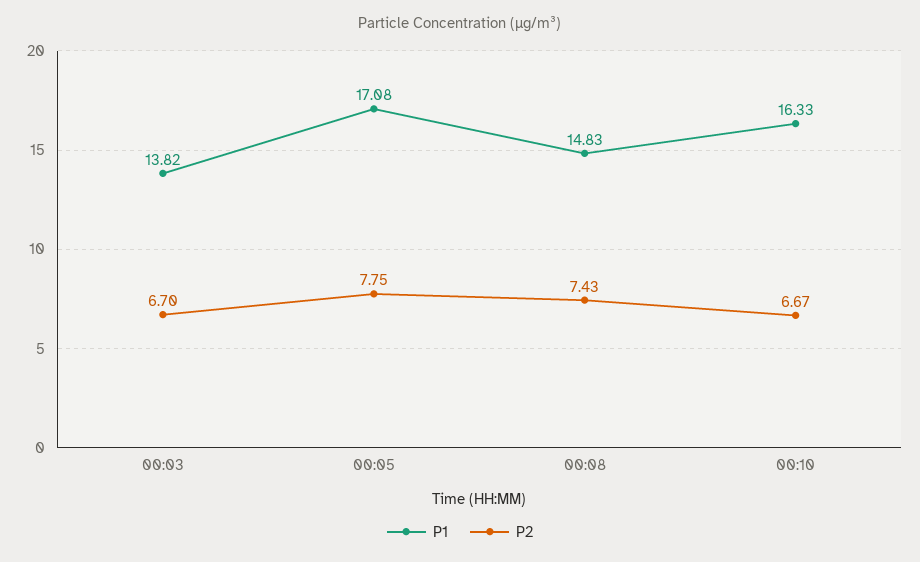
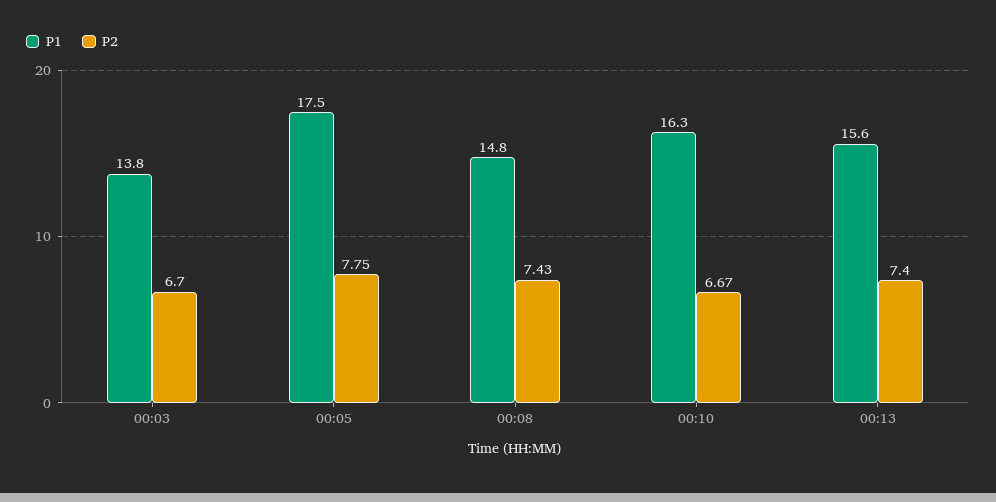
P1, 00:05: 17.08 -> 17.5
P1, 00:13: none -> 15.6
P2, 00:13: none -> 7.4

